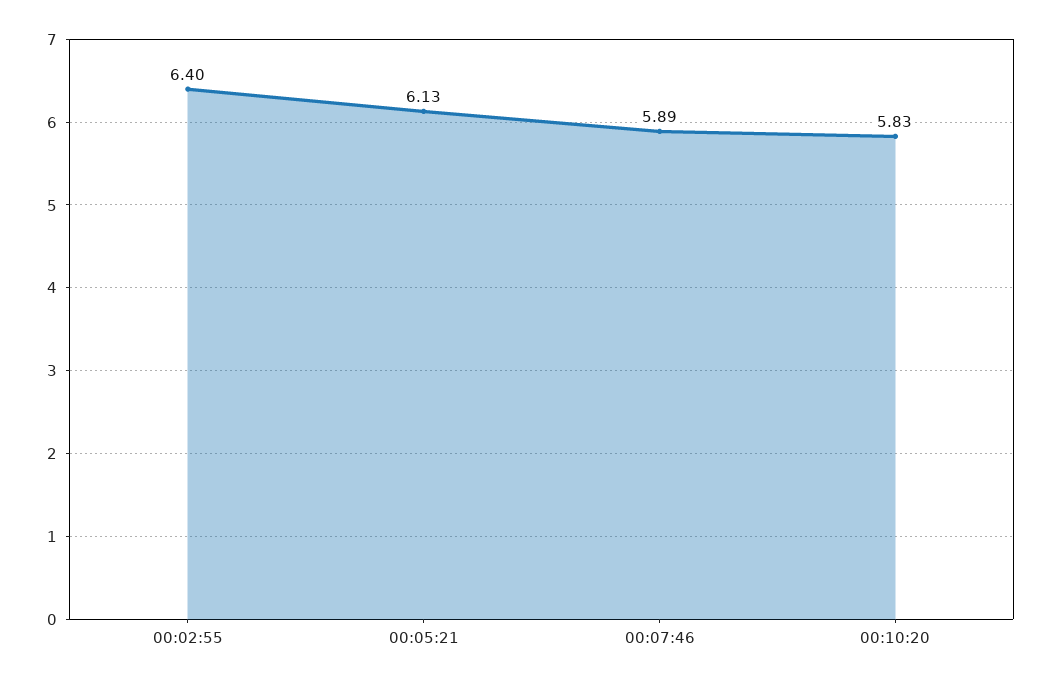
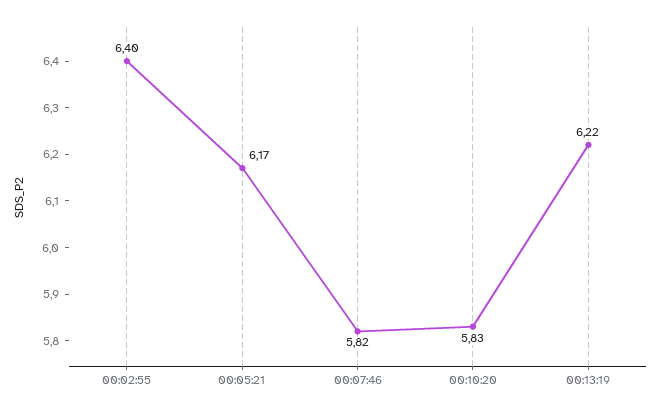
00:05:21: 6.13 -> 6.17
00:07:46: 5.89 -> 5.82
00:13:19: none -> 6.22

